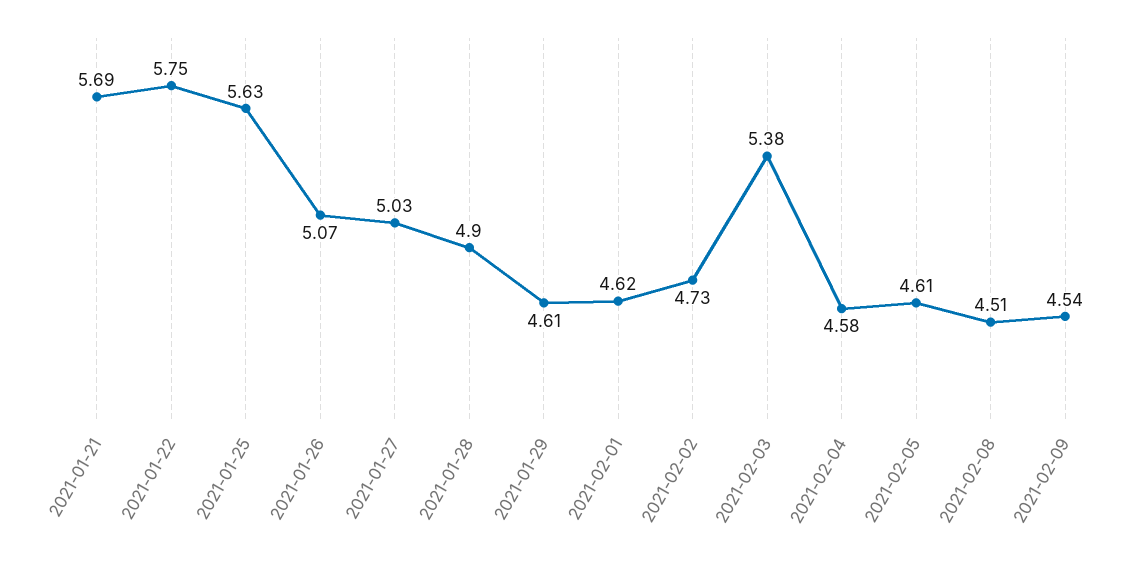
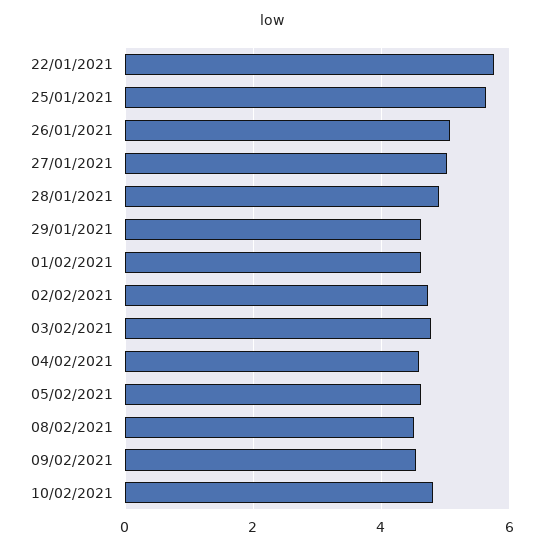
2021-01-21: 5.69 -> none
2021-02-03: 5.38 -> 4.8
10/02/2021: none -> 4.8

